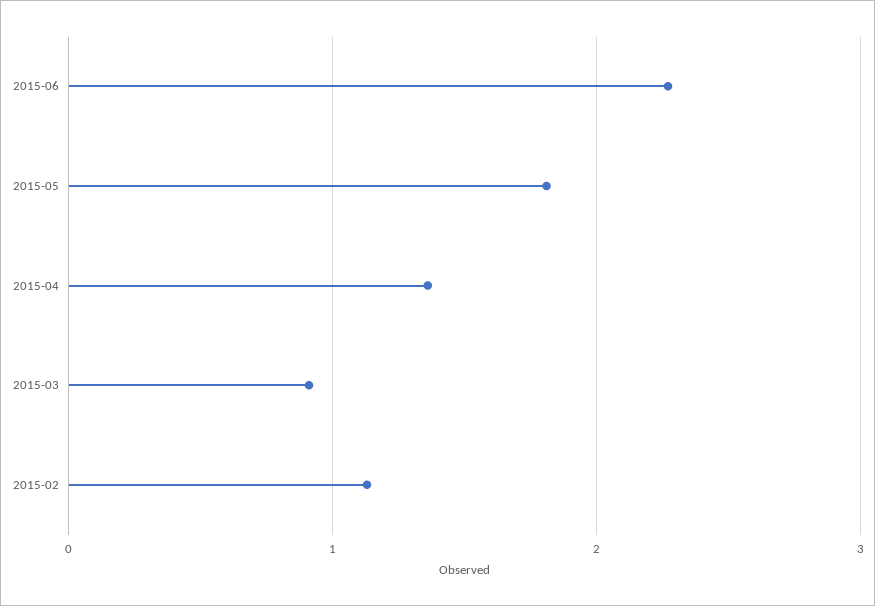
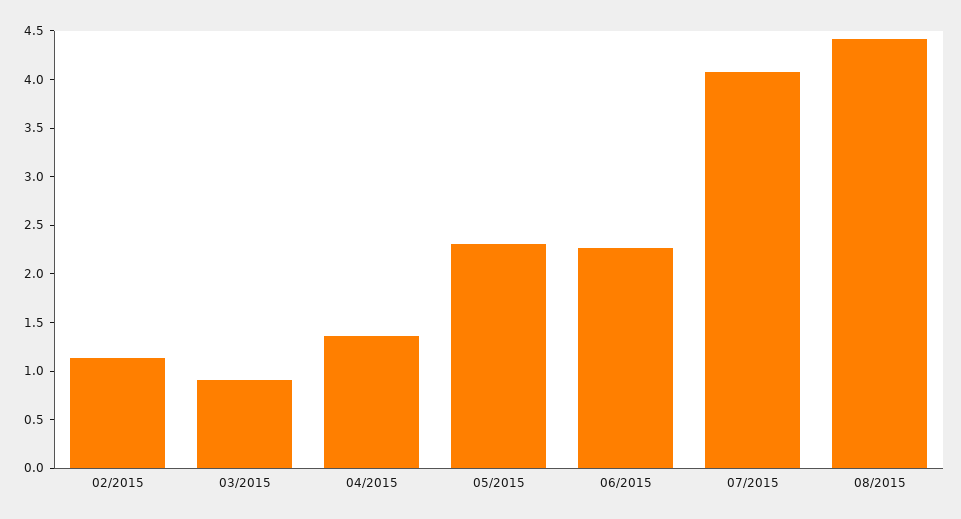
2015-05: 1.8 -> 2.3
07/2015: none -> 4.1
08/2015: none -> 4.4

